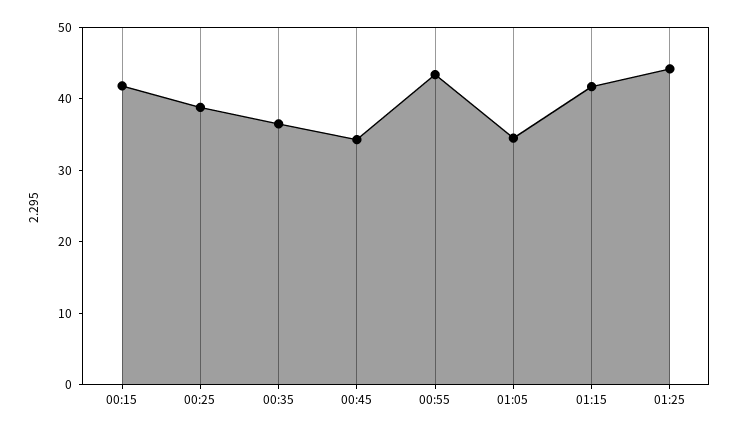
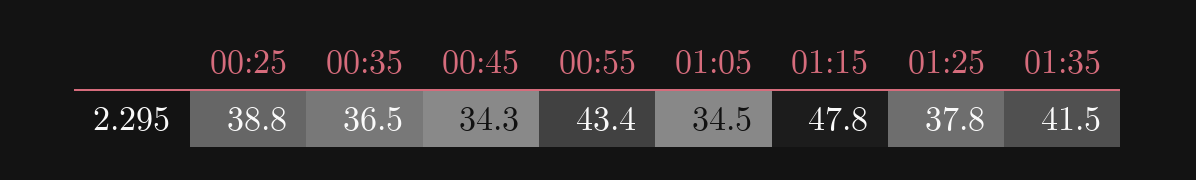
00:15: 42 -> none
01:15: 42 -> 47.8
01:25: 44 -> 37.8
01:35: none -> 41.5

